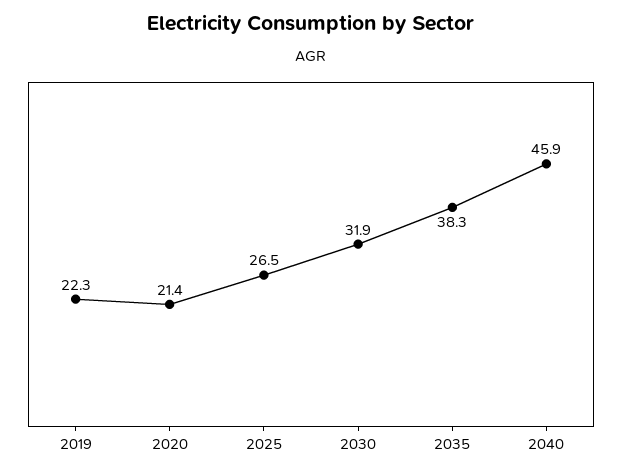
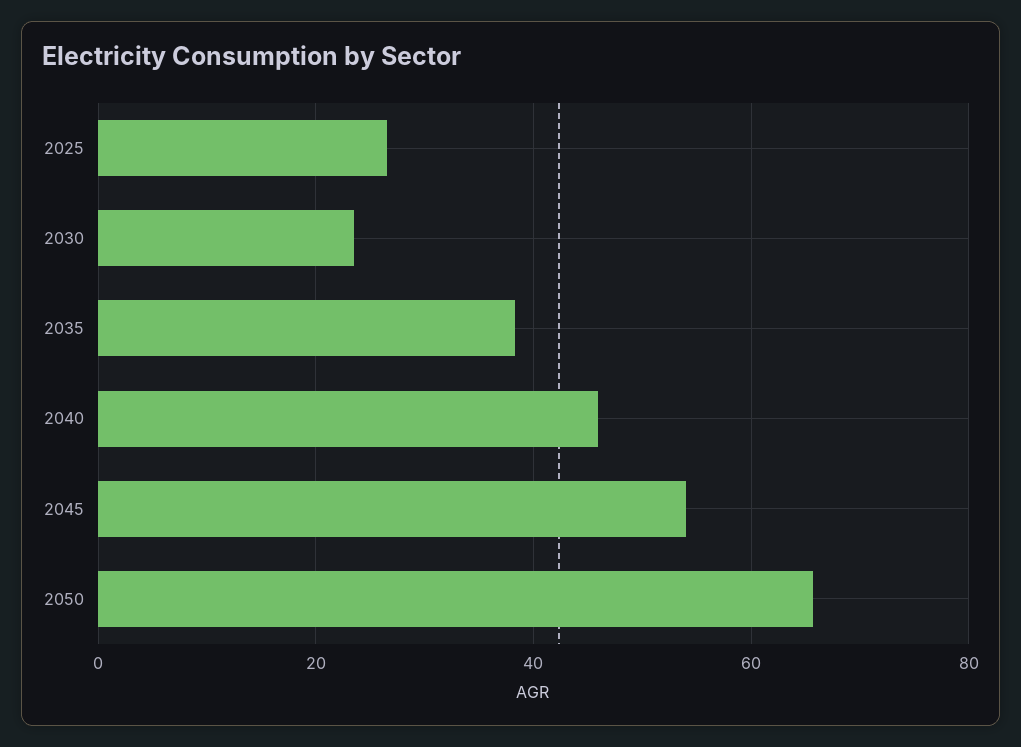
2019: 22.3 -> none
2020: 21.4 -> none
2030: 31.9 -> 24
2045: none -> 54
2050: none -> 66

